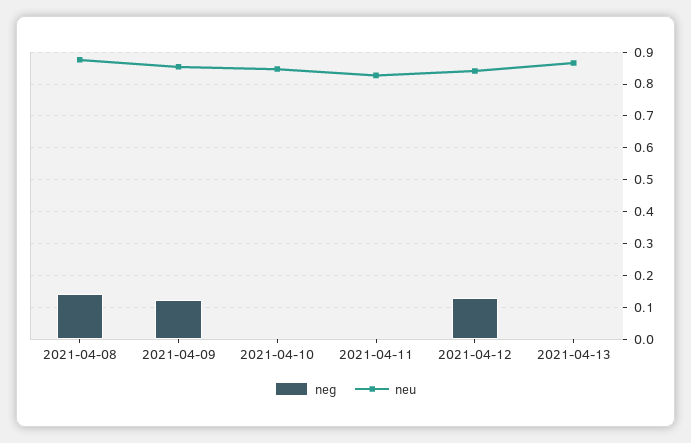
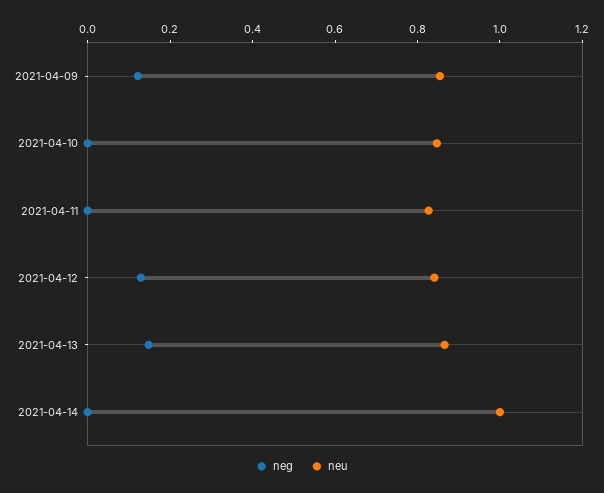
neg, 2021-04-08: 0.14 -> none
neu, 2021-04-08: 0.88 -> none
neg, 2021-04-13: 0 -> 0.15
neg, 2021-04-14: none -> 0
neu, 2021-04-14: none -> 1

